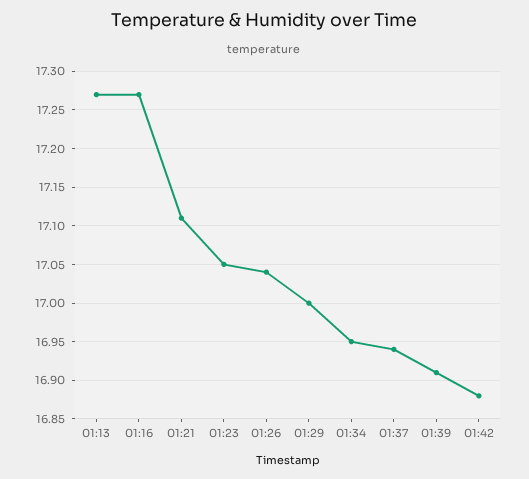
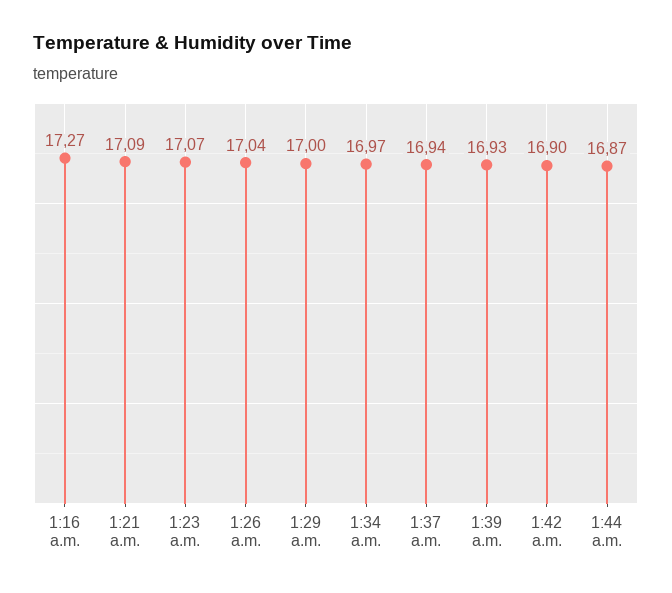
01:13: 17.27 -> none
01:21: 17.11 -> 17.09
01:23: 17.05 -> 17.07
01:34: 16.95 -> 16.97
01:39: 16.91 -> 16.93
01:42: 16.88 -> 16.9
1:44 a.m.: none -> 16.87

